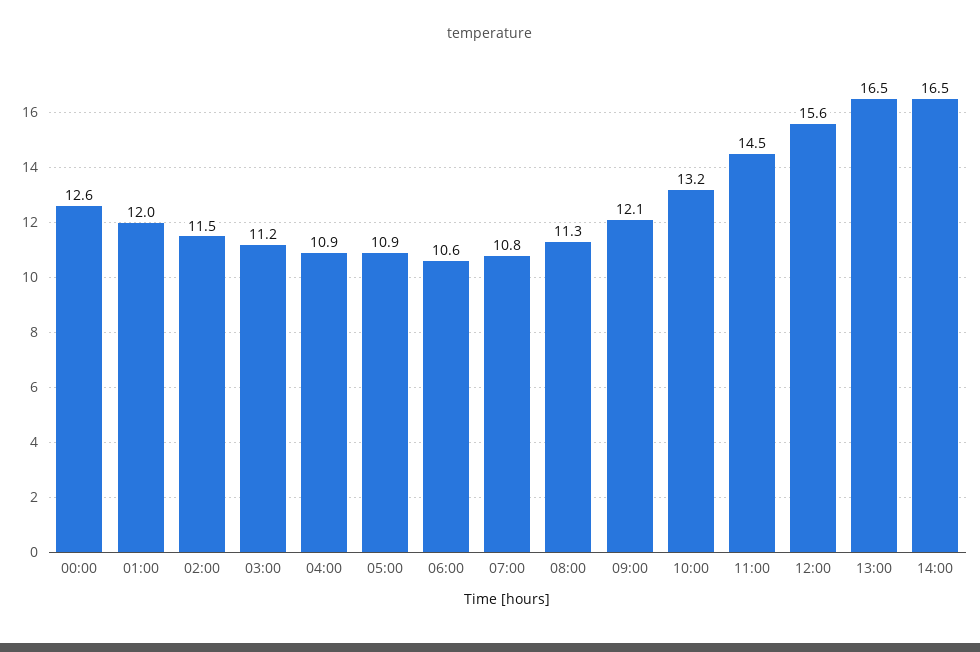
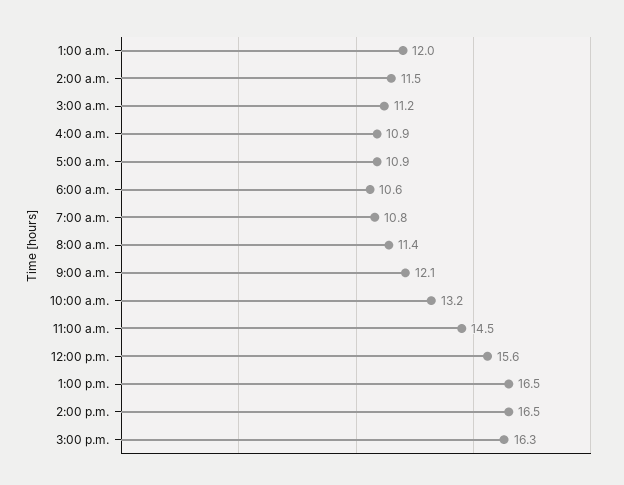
00:00: 12.6 -> none
08:00: 11.3 -> 11.4
3:00 p.m.: none -> 16.3

